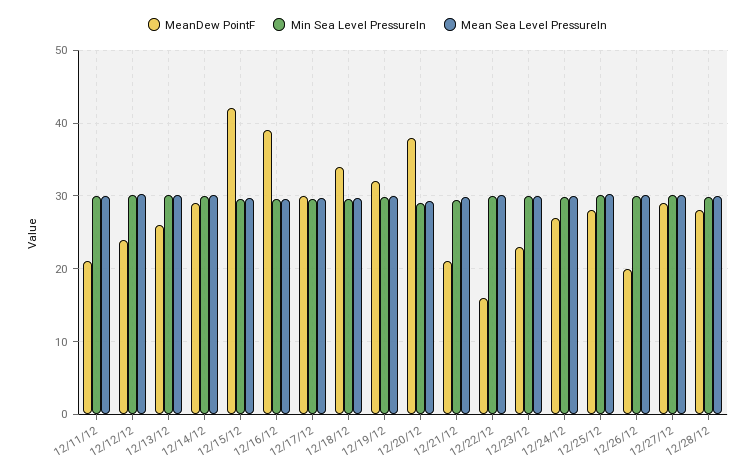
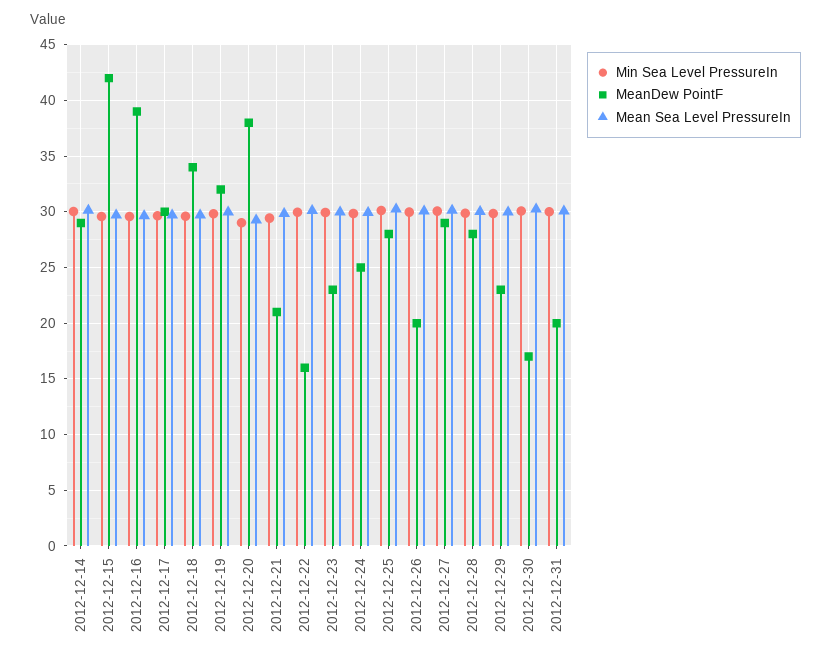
MeanDew PointF, 12/11/12: 21 -> none
Min Sea Level PressureIn, 12/11/12: 30 -> none
Mean Sea Level PressureIn, 12/11/12: 30 -> none
MeanDew PointF, 12/12/12: 24 -> none
Min Sea Level PressureIn, 12/12/12: 30 -> none
Mean Sea Level PressureIn, 12/12/12: 30 -> none
MeanDew PointF, 12/13/12: 26 -> none
Min Sea Level PressureIn, 12/13/12: 30 -> none
Mean Sea Level PressureIn, 12/13/12: 30 -> none
MeanDew PointF, 12/24/12: 27 -> 25
Min Sea Level PressureIn, 2012-12-29: none -> 30
MeanDew PointF, 2012-12-29: none -> 23
Mean Sea Level PressureIn, 2012-12-29: none -> 30
Min Sea Level PressureIn, 2012-12-30: none -> 30
MeanDew PointF, 2012-12-30: none -> 17
Mean Sea Level PressureIn, 2012-12-30: none -> 30
Min Sea Level PressureIn, 2012-12-31: none -> 30
MeanDew PointF, 2012-12-31: none -> 20
Mean Sea Level PressureIn, 2012-12-31: none -> 30

